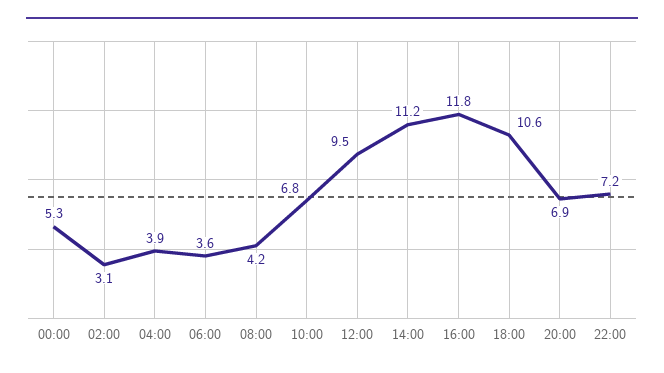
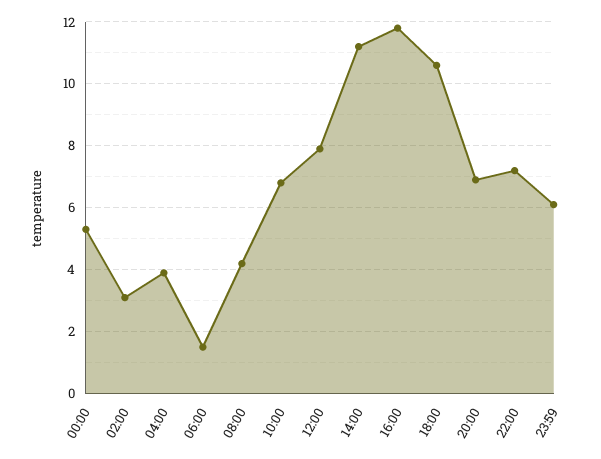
06:00: 3.6 -> 1.5
12:00: 9.5 -> 8
23:59: none -> 6

